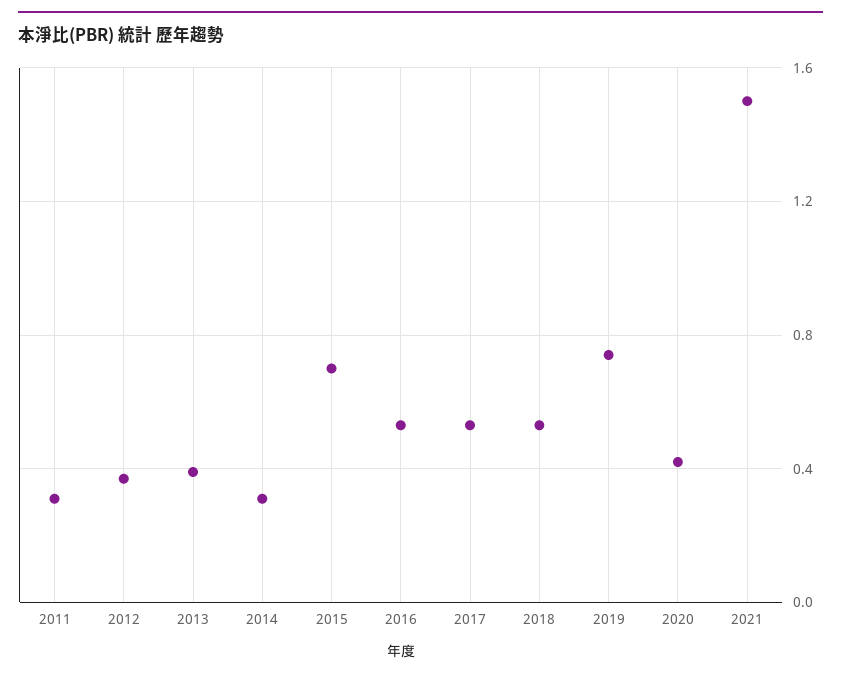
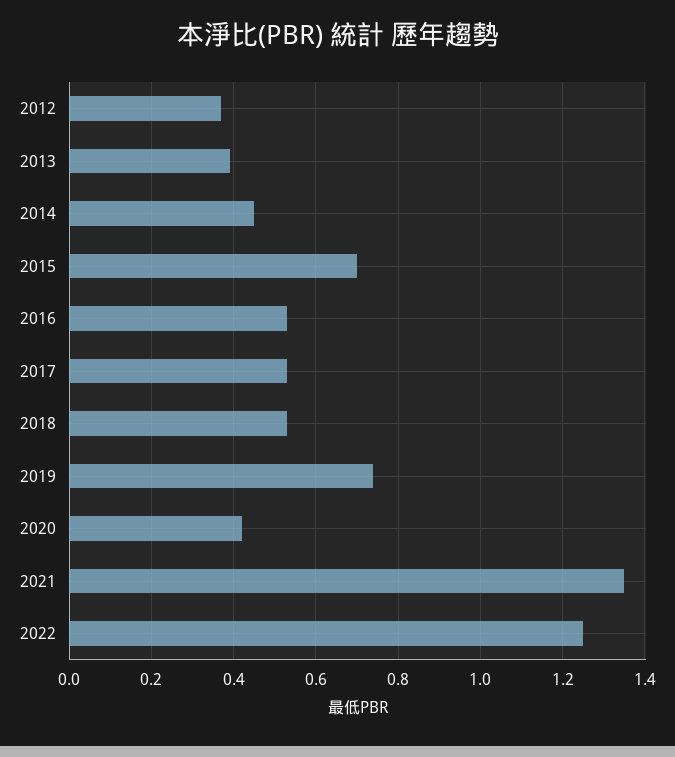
2011: 0.3 -> none
2014: 0.3 -> 0.45
2021: 1.5 -> 1.35
2022: none -> 1.25

